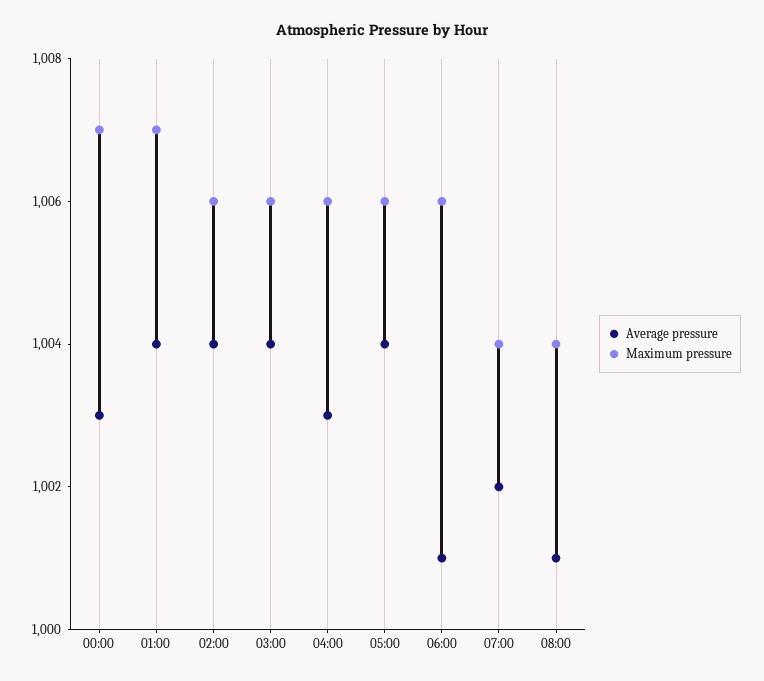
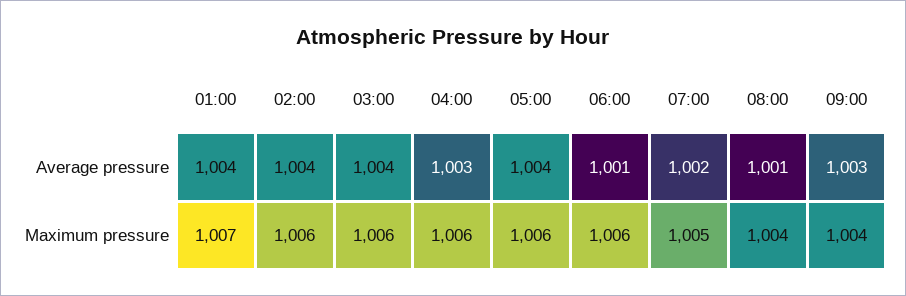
Average pressure, 00:00: 1003 -> none
Maximum pressure, 00:00: 1007 -> none
Maximum pressure, 07:00: 1004 -> 1005
Average pressure, 09:00: none -> 1003
Maximum pressure, 09:00: none -> 1004

